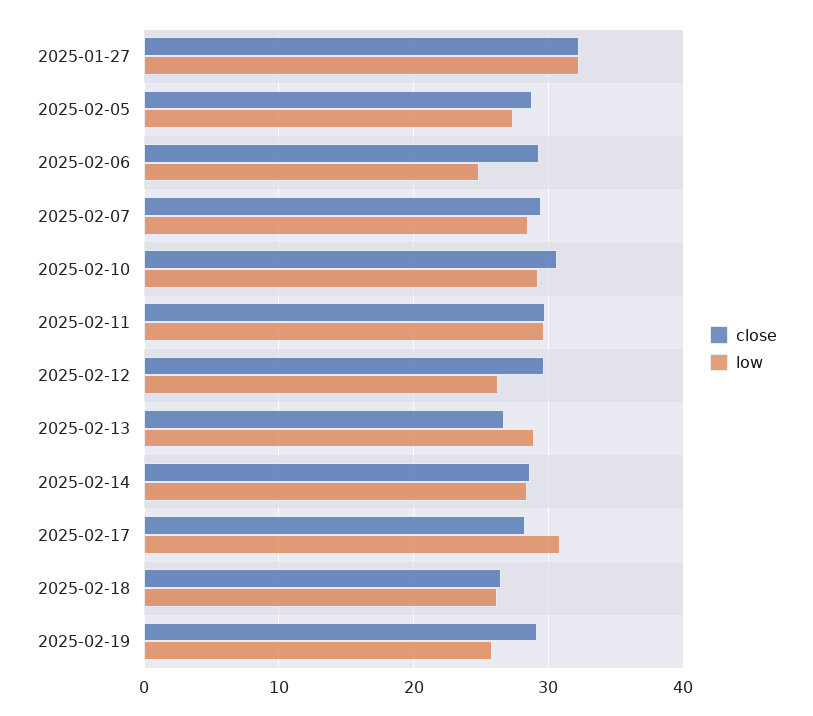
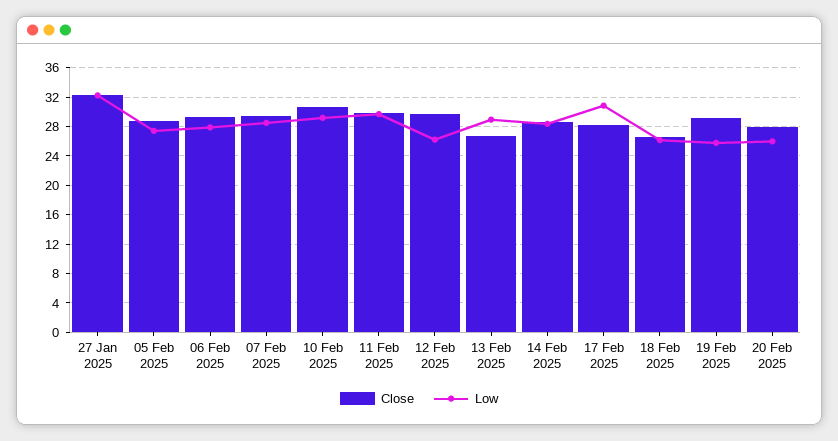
low, 2025-02-06: 25 -> 28
close, 20 Feb 2025: none -> 28
low, 20 Feb 2025: none -> 26

